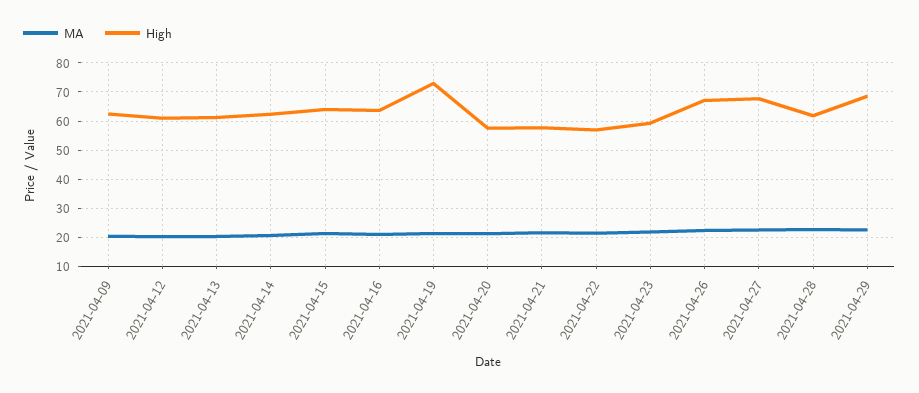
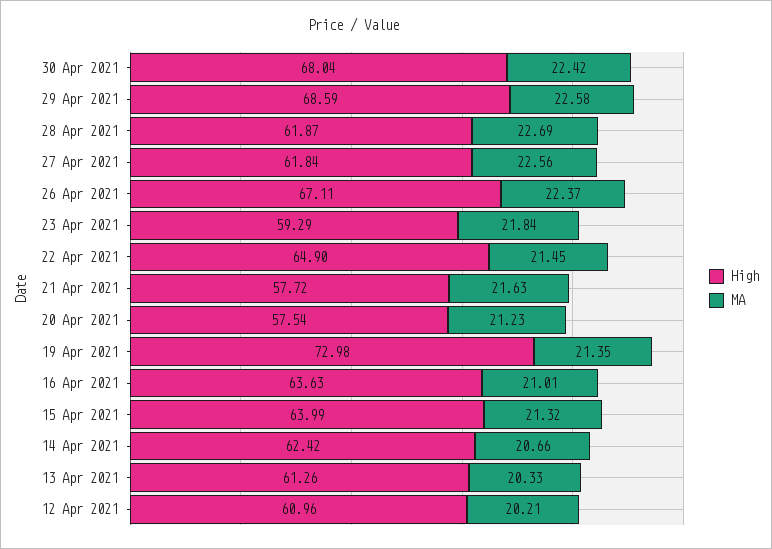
MA, 2021-04-09: 20 -> none
High, 2021-04-09: 62.5 -> none
High, 2021-04-22: 57.5 -> 64.9
High, 2021-04-27: 67.5 -> 61.84
High, 30 Apr 2021: none -> 68.04
MA, 30 Apr 2021: none -> 22.42

